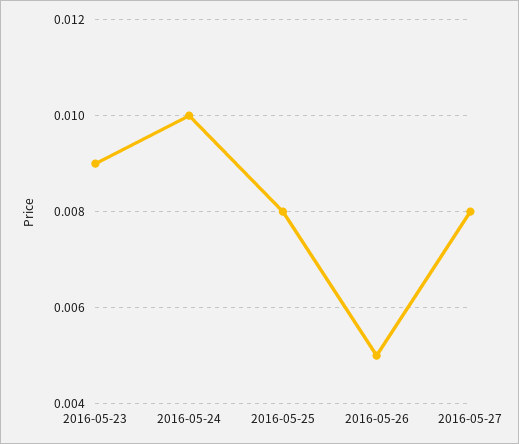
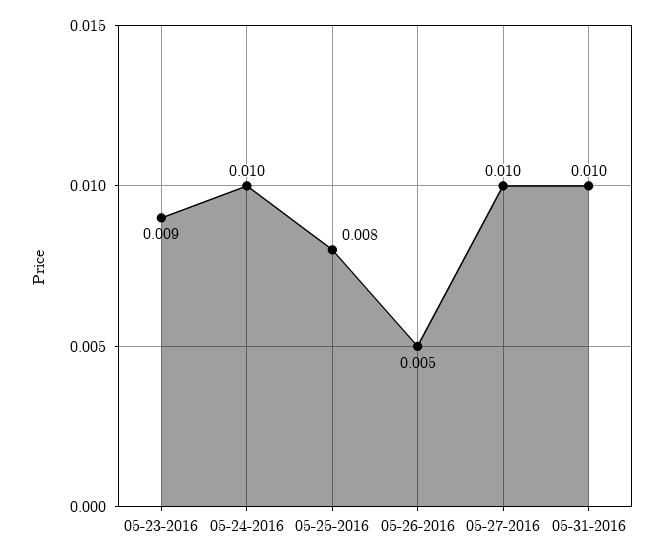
2016-05-27: 0.008 -> 0.01
05-31-2016: none -> 0.01

